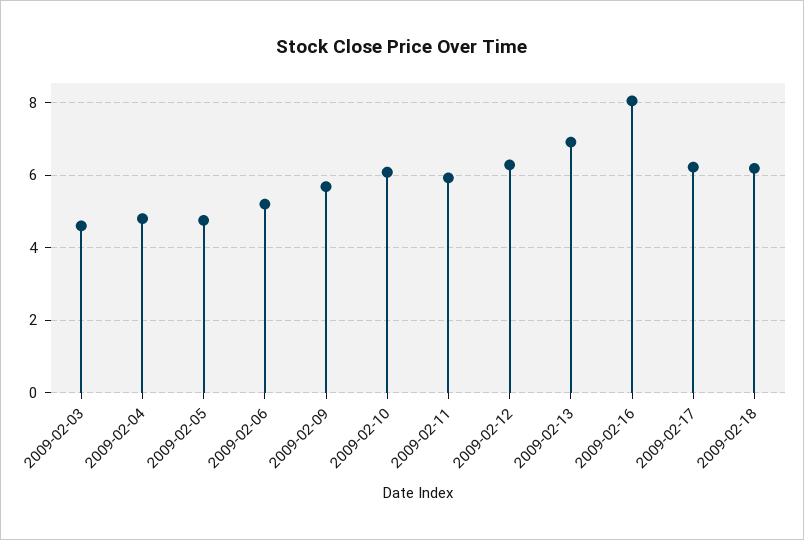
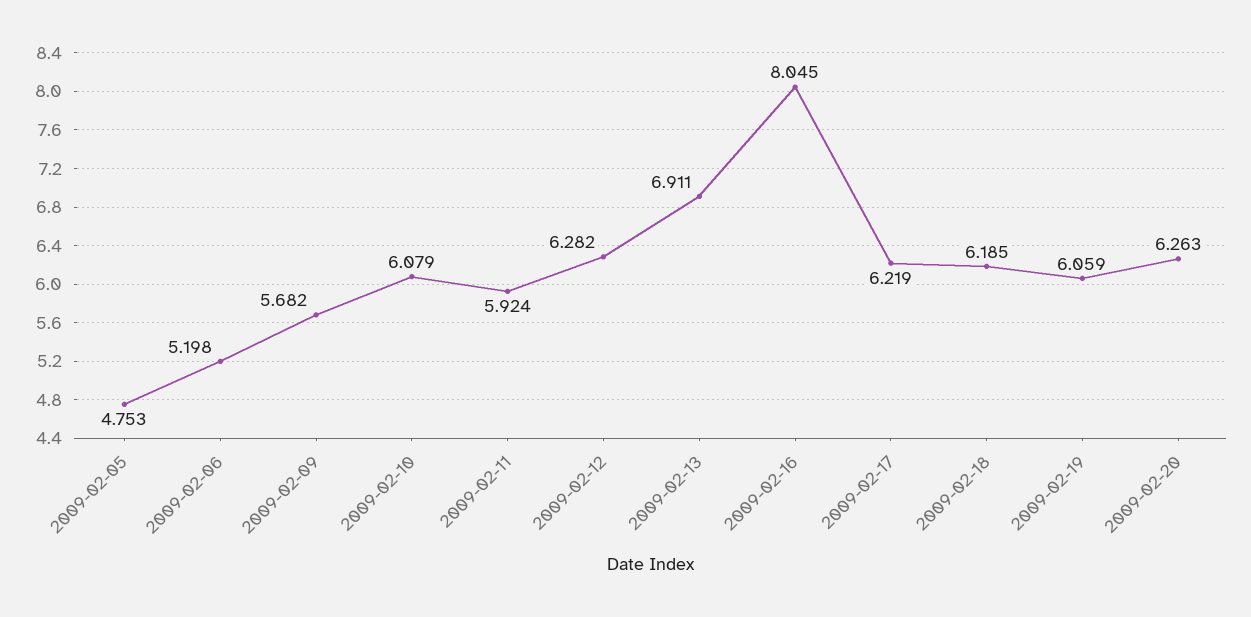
2009-02-03: 4.6 -> none
2009-02-04: 4.8 -> none
2009-02-19: none -> 6.059
2009-02-20: none -> 6.263

